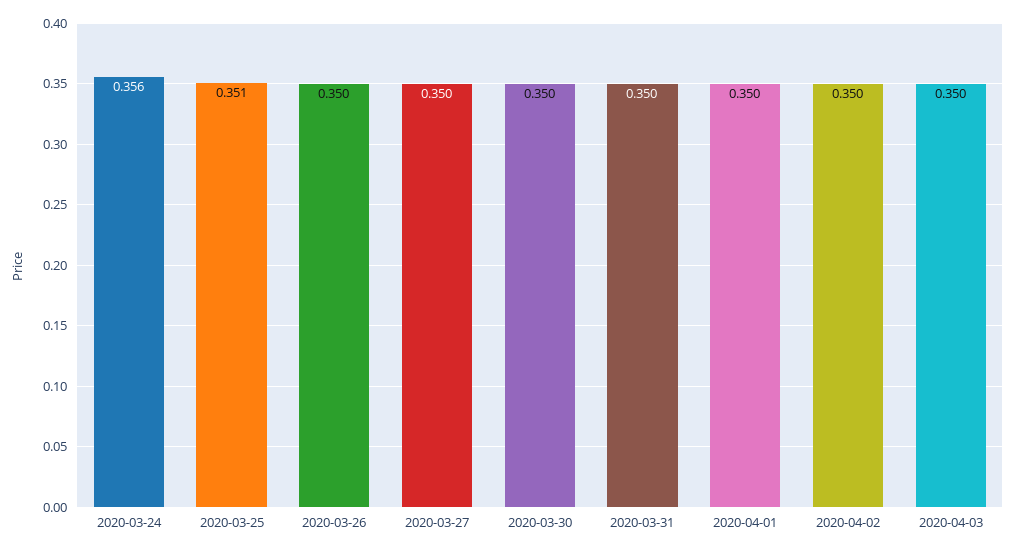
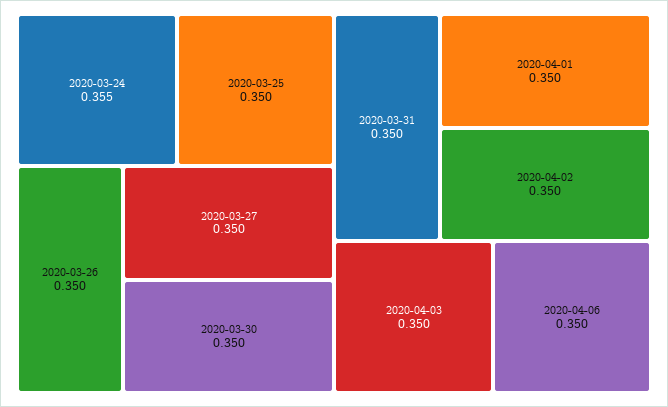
2020-03-24: 0.356 -> 0.355
2020-03-25: 0.351 -> 0.35
2020-04-06: none -> 0.35

